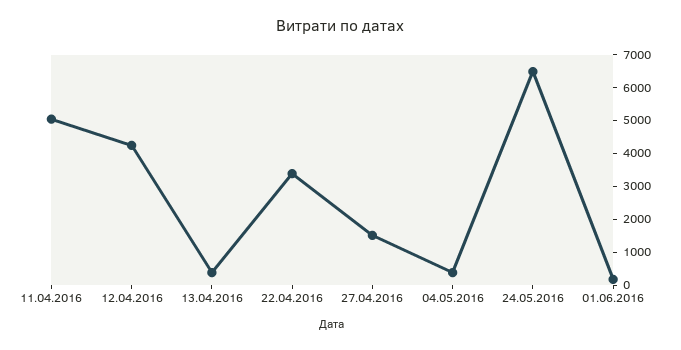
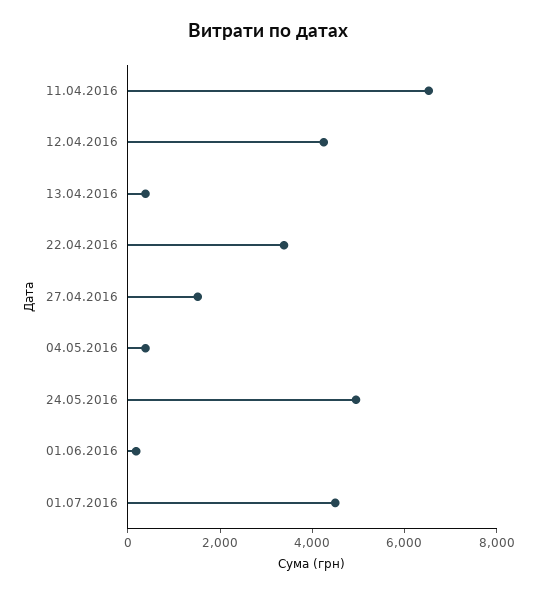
11.04.2016: 5000 -> 6500
24.05.2016: 6500 -> 5000
01.07.2016: none -> 4500

